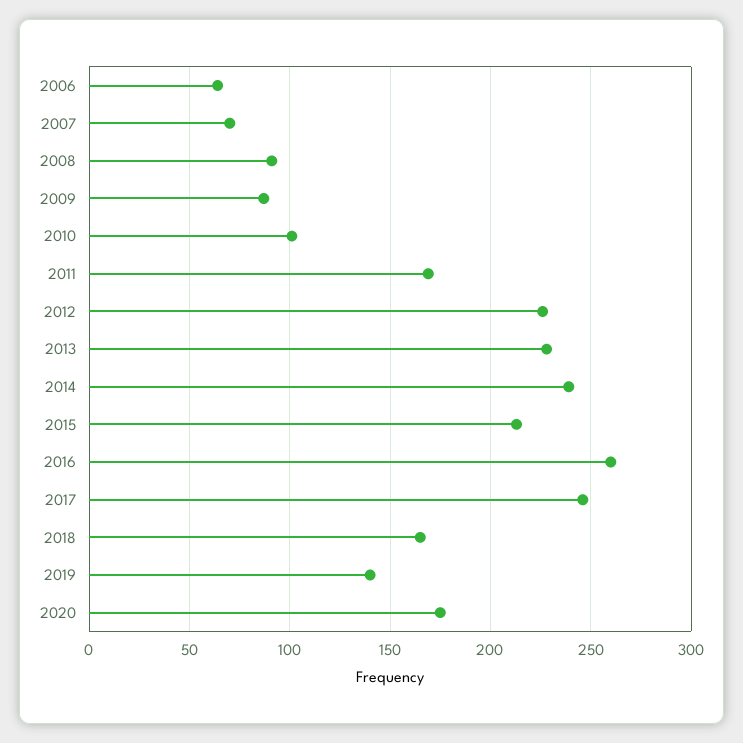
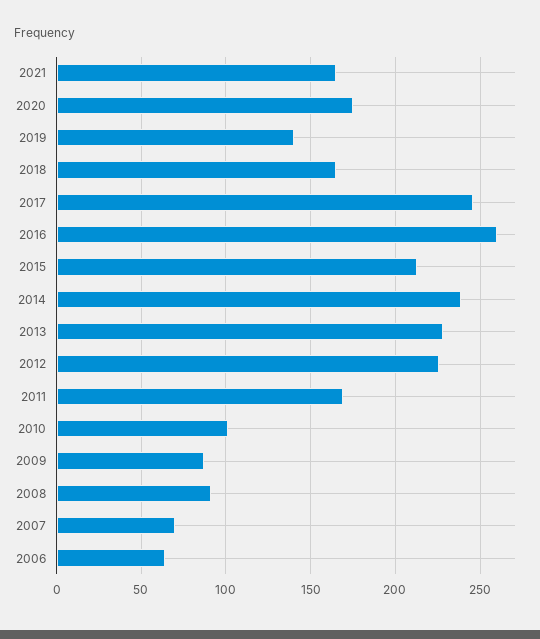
2021: none -> 165

